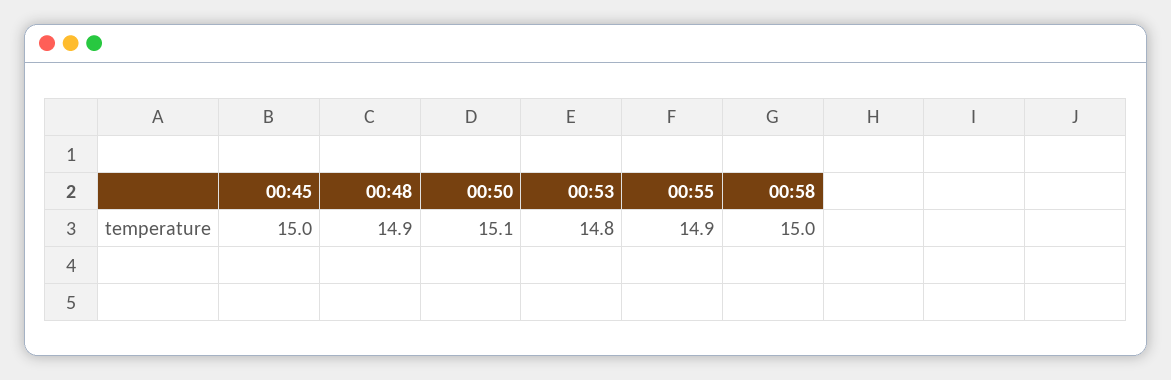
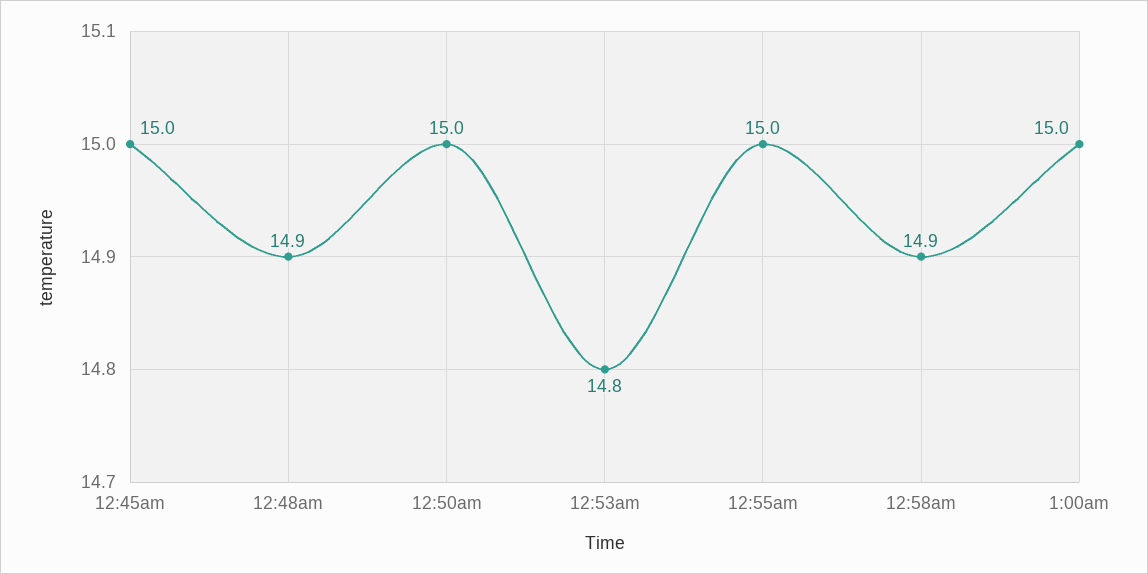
00:50: 15.1 -> 15
00:55: 14.9 -> 15
00:58: 15 -> 14.9
1:00am: none -> 15

